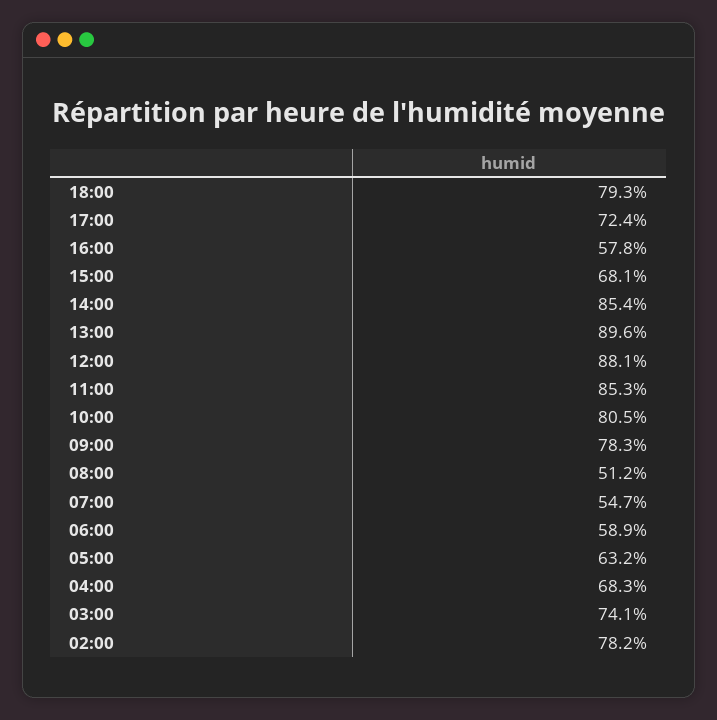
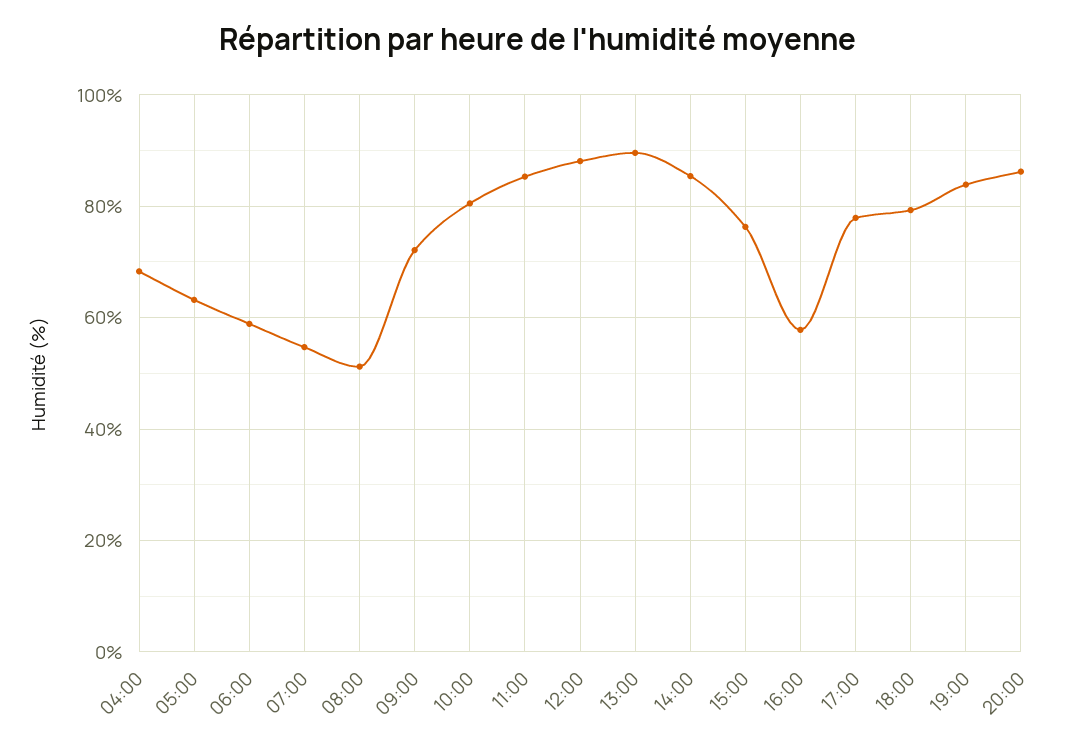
17:00: 72.4 -> 78
15:00: 68.1 -> 76
09:00: 78.3 -> 72
03:00: 74.1 -> none
02:00: 78.2 -> none
19:00: none -> 84
20:00: none -> 86

